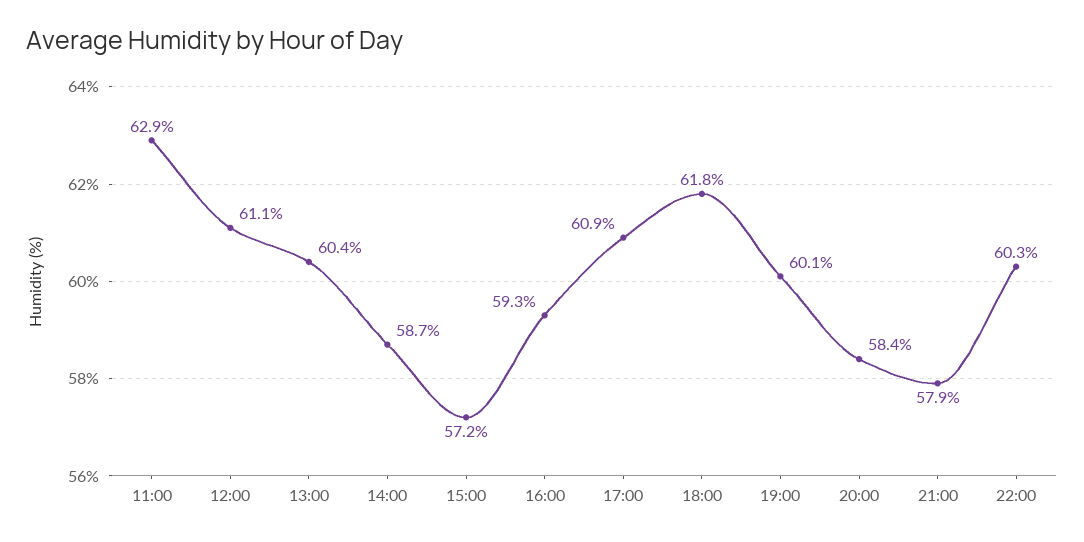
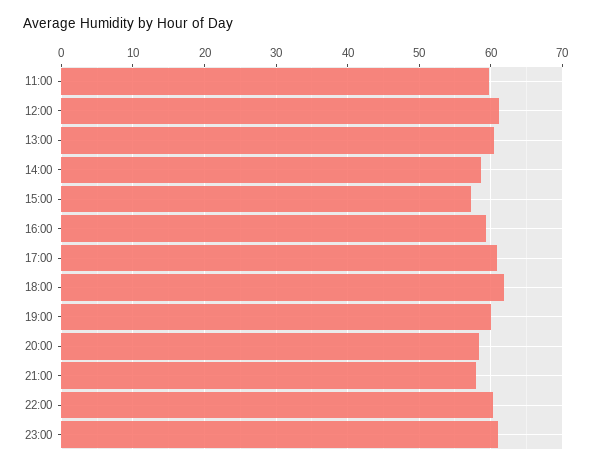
11:00: 62.9 -> 60
23:00: none -> 61

